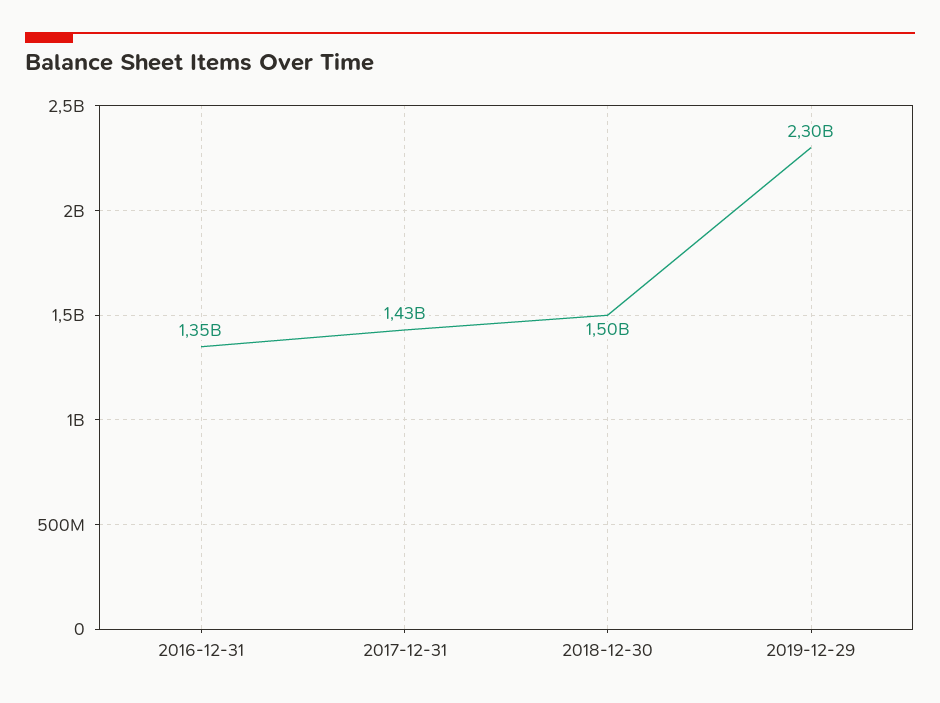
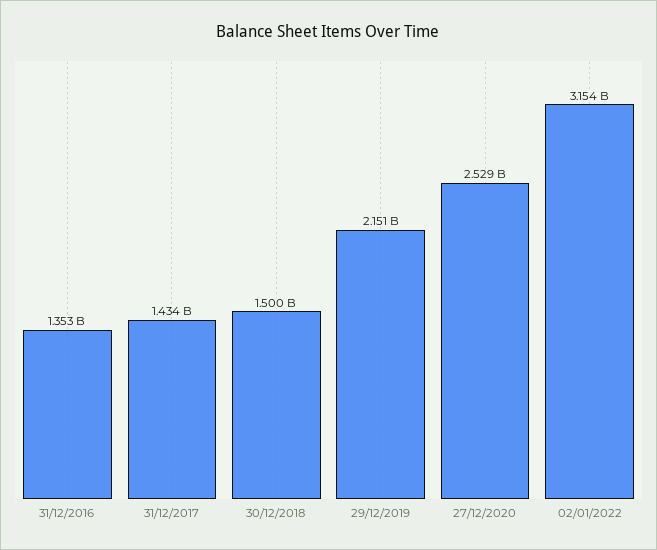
2019-12-29: 2300000000 -> 2151000000
27/12/2020: none -> 2529000000
02/01/2022: none -> 3154000000

